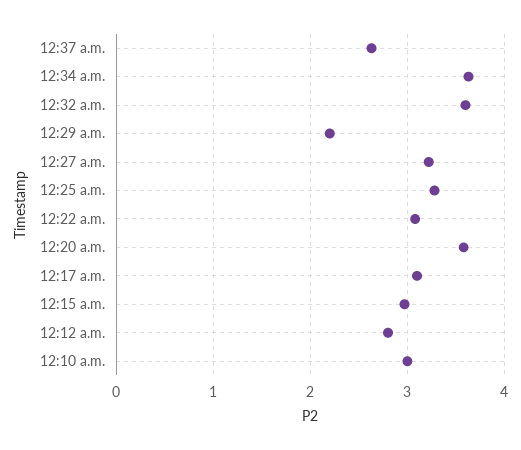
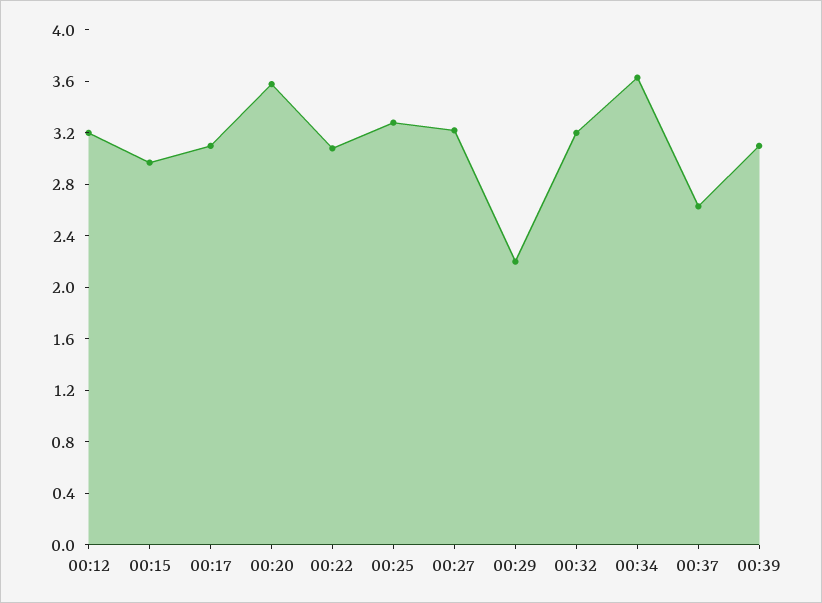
12:32 a.m.: 3.6 -> 3.2
12:12 a.m.: 2.8 -> 3.2
12:10 a.m.: 3 -> none
00:39: none -> 3.1

